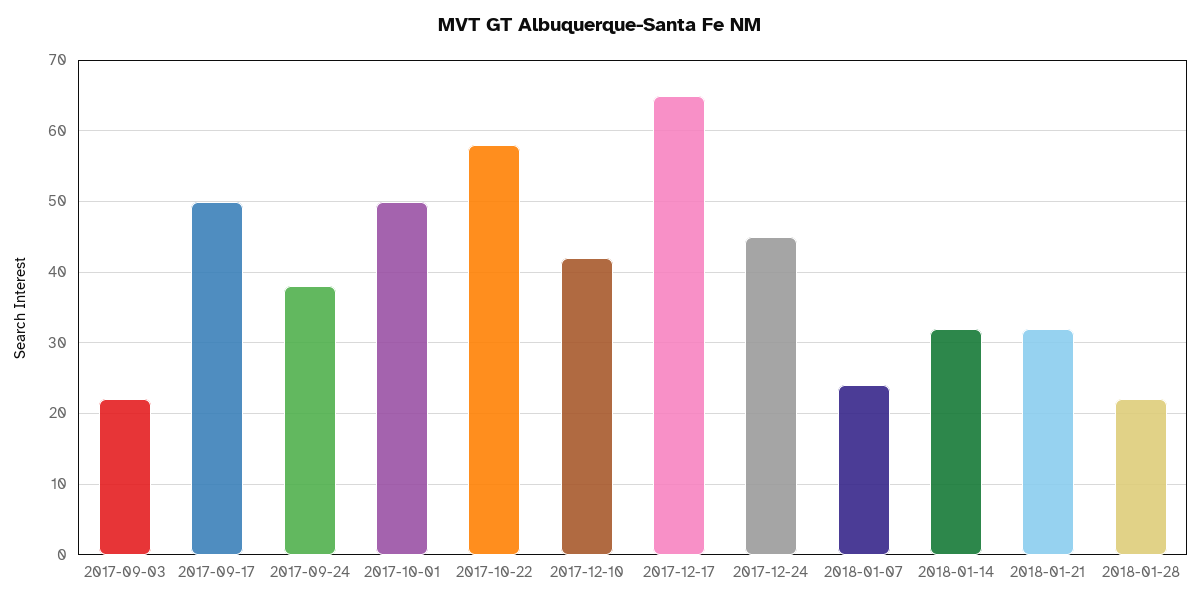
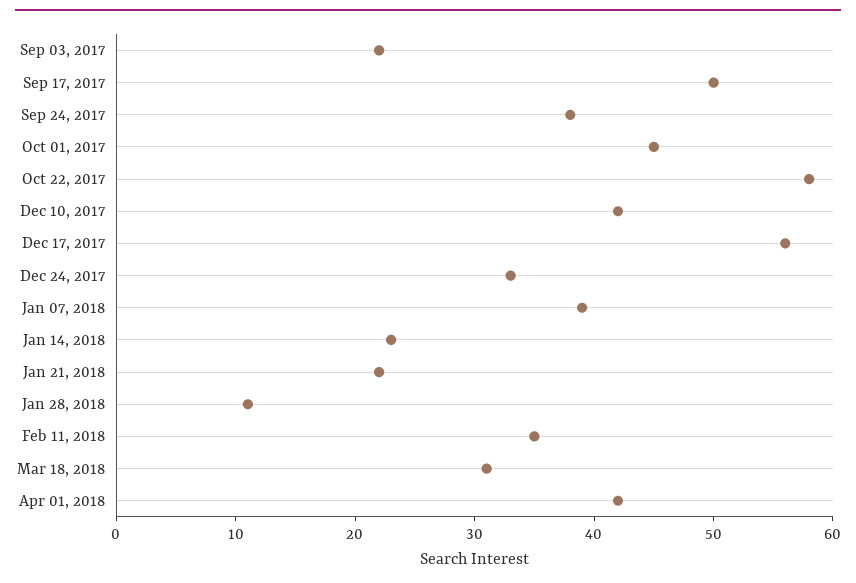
2017-10-01: 50 -> 45
2017-12-17: 65 -> 56
2017-12-24: 45 -> 33
2018-01-07: 24 -> 39
2018-01-14: 32 -> 23
2018-01-21: 32 -> 22
2018-01-28: 22 -> 11
Feb 11, 2018: none -> 35
Mar 18, 2018: none -> 31
Apr 01, 2018: none -> 42

